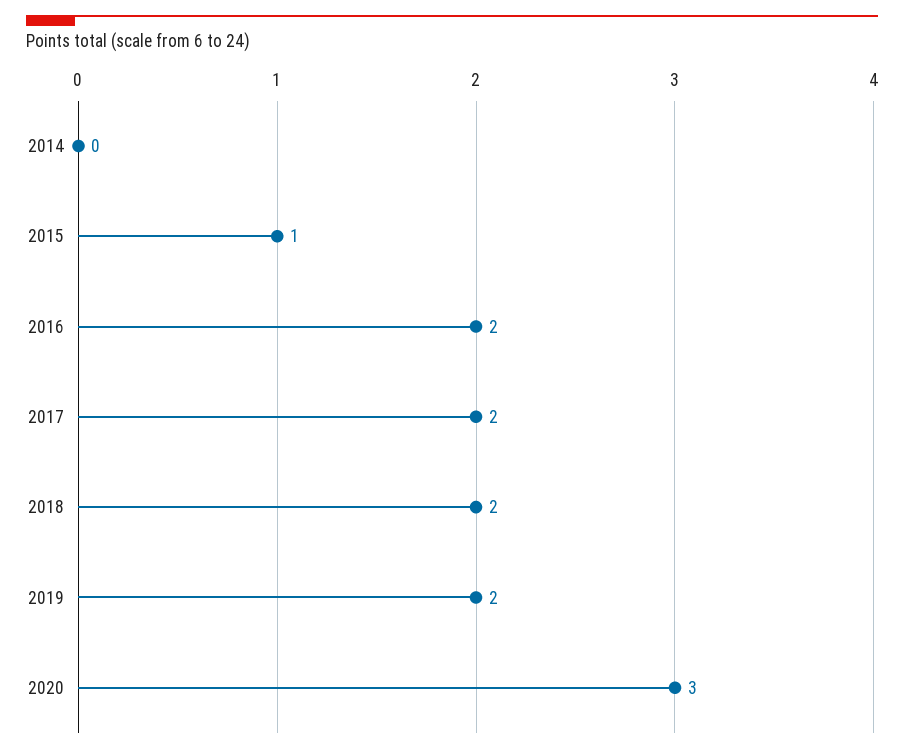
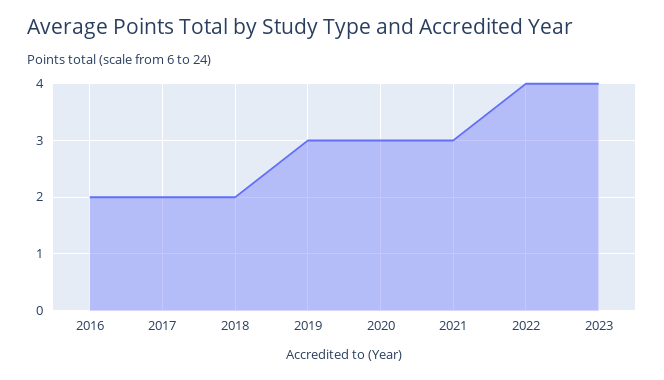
2014: 0 -> none
2015: 1 -> none
2019: 2 -> 3
2021: none -> 3
2022: none -> 4
2023: none -> 4

